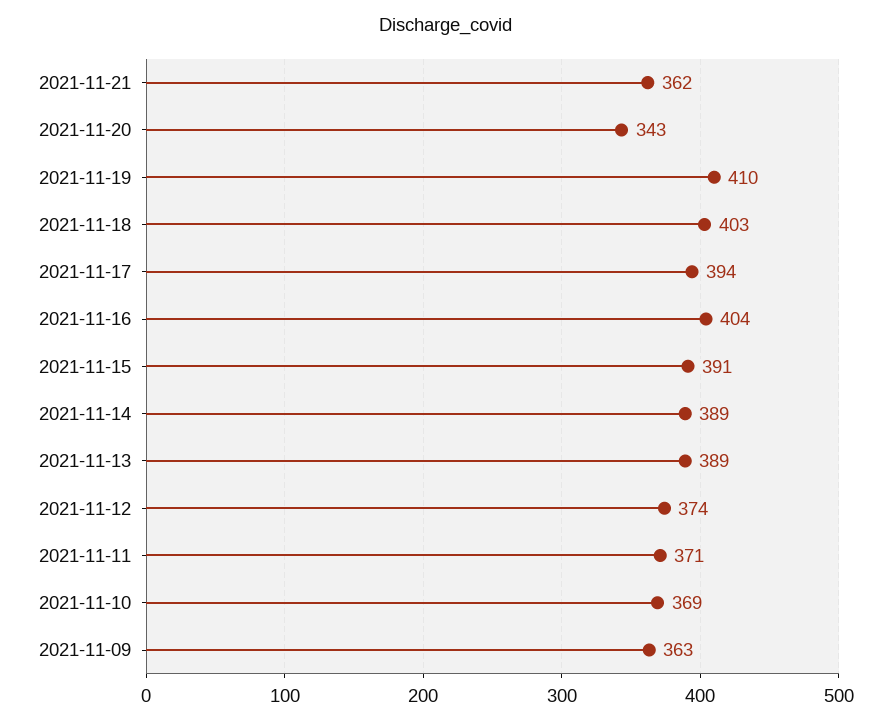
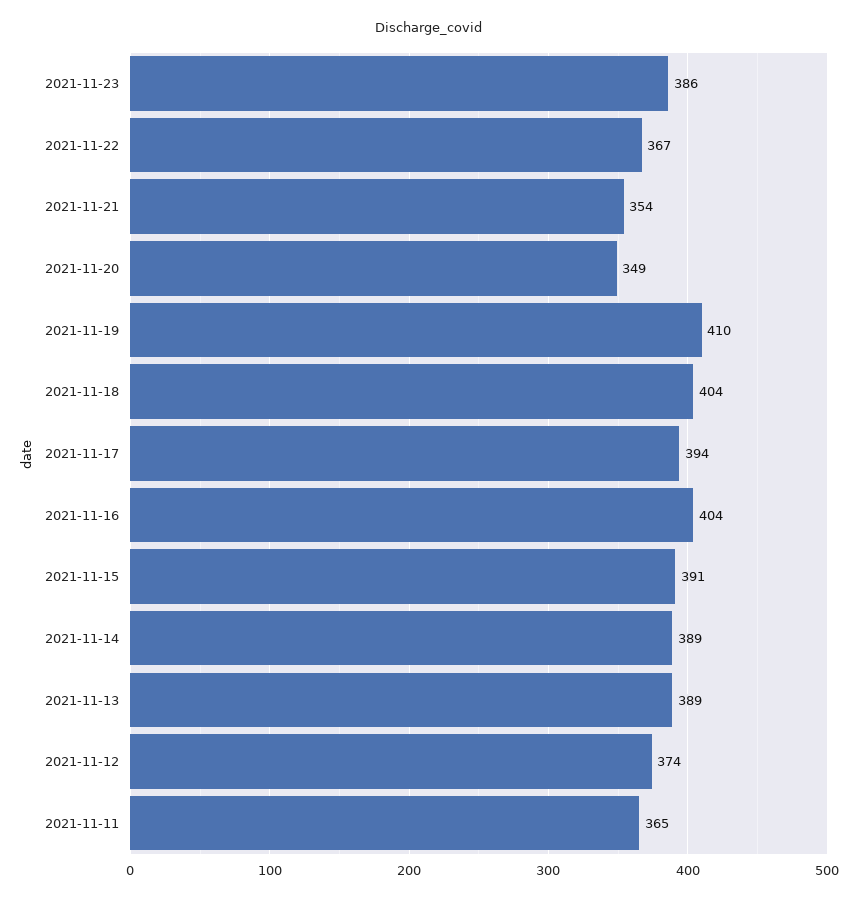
2021-11-21: 362 -> 354
2021-11-20: 343 -> 349
2021-11-18: 403 -> 404
2021-11-11: 371 -> 365
2021-11-10: 369 -> none
2021-11-09: 363 -> none
2021-11-23: none -> 386
2021-11-22: none -> 367

